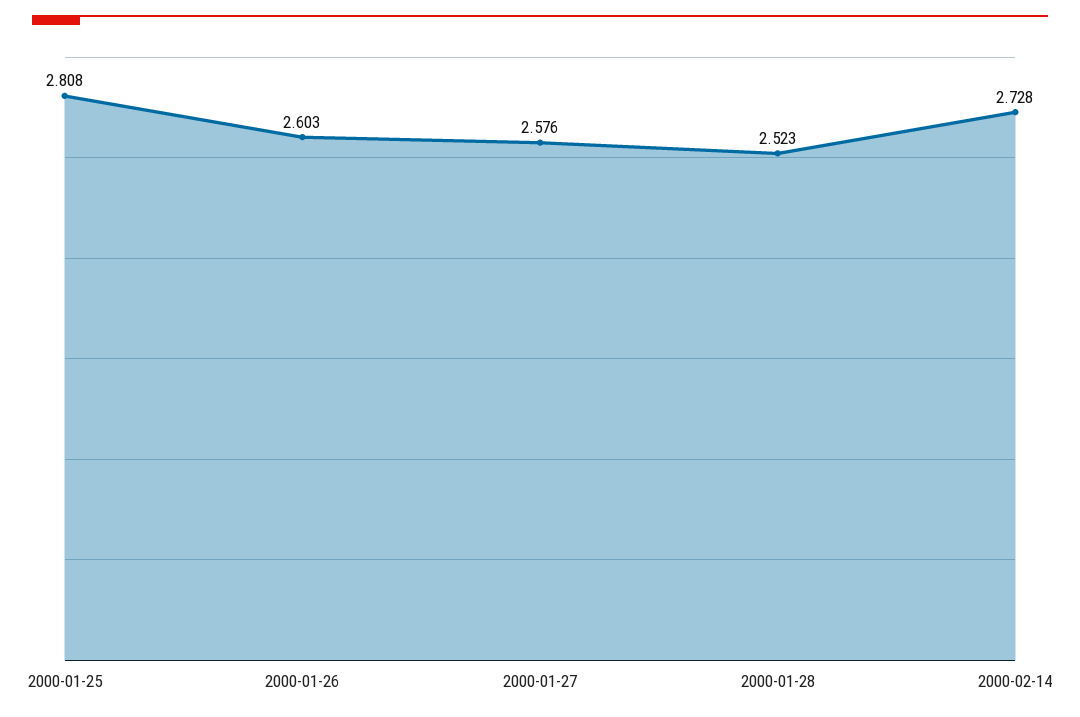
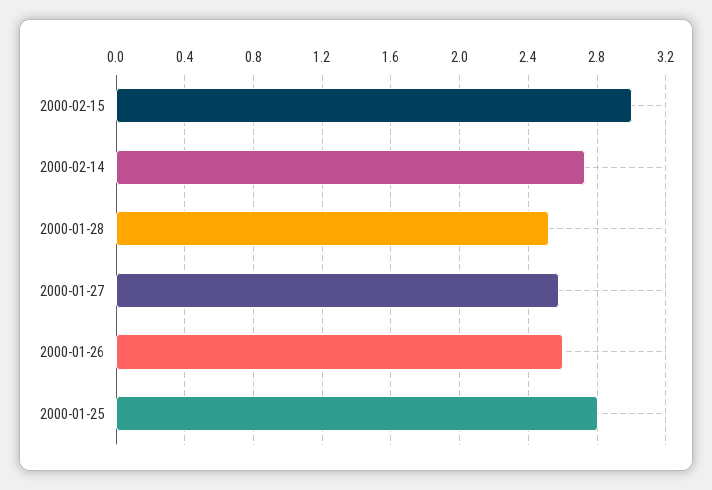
2000-02-15: none -> 3

